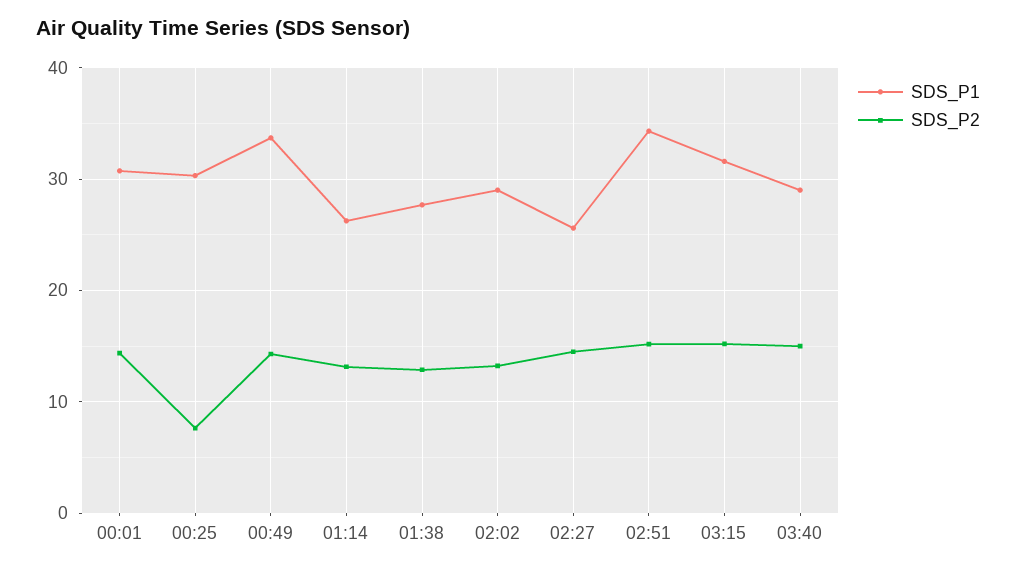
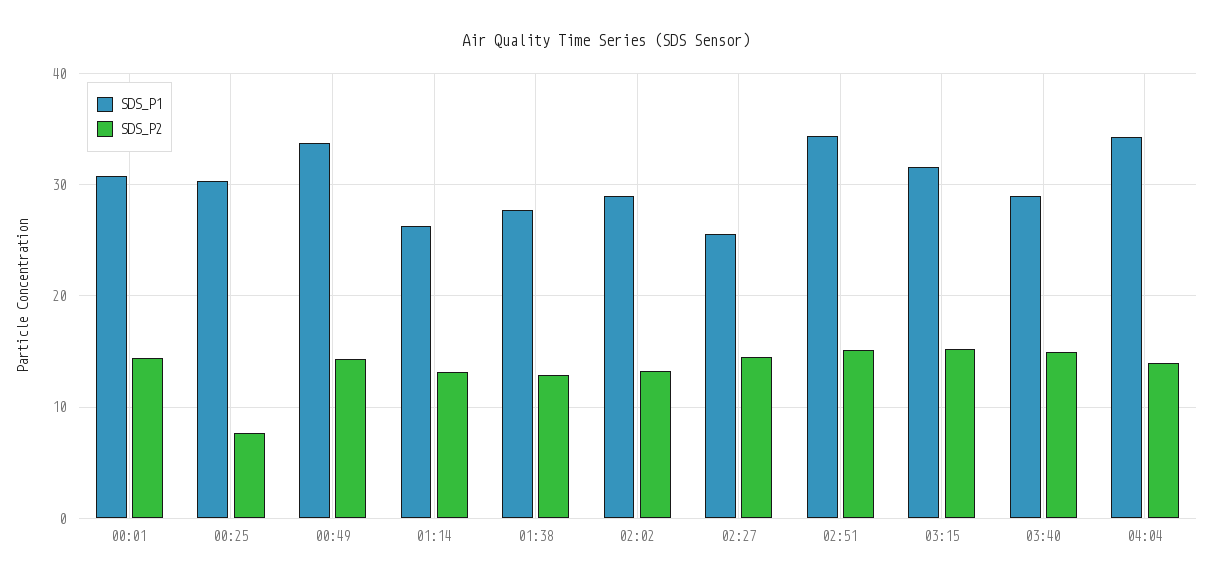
SDS_P1, 04:04: none -> 34
SDS_P2, 04:04: none -> 14

